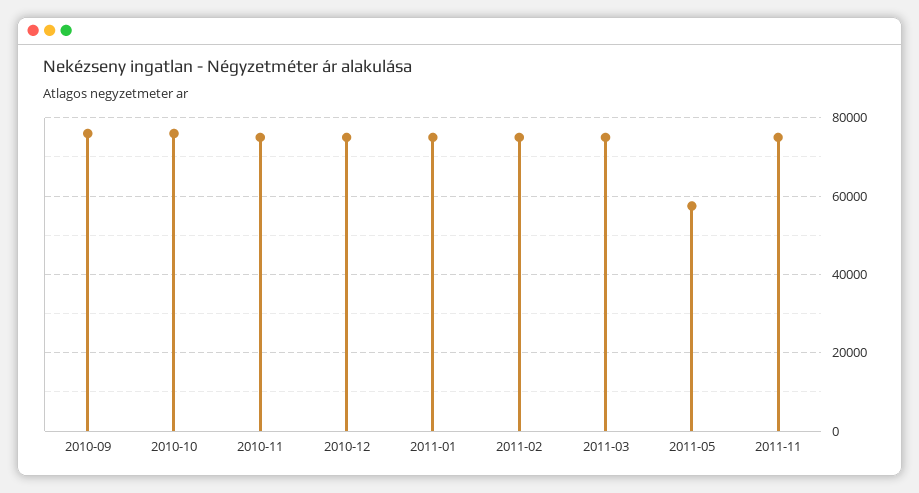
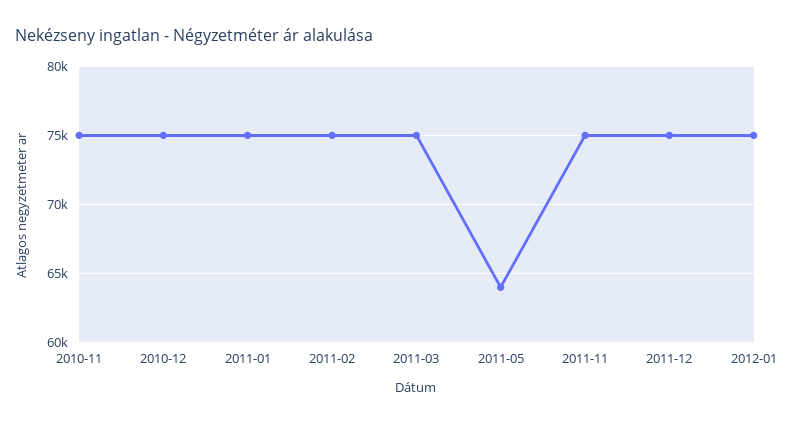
2010-09: 76000 -> none
2010-10: 76000 -> none
2011-05: 58000 -> 64000
2011-12: none -> 75000
2012-01: none -> 75000

